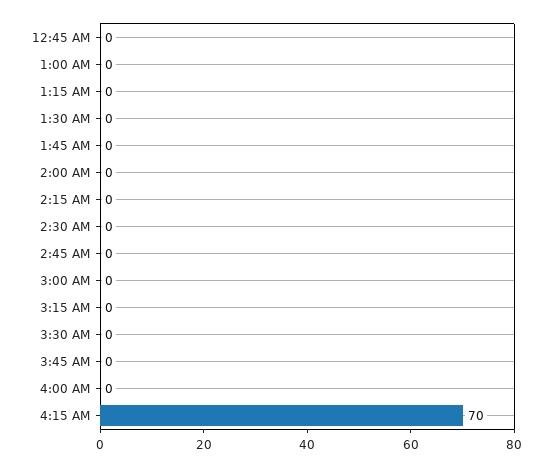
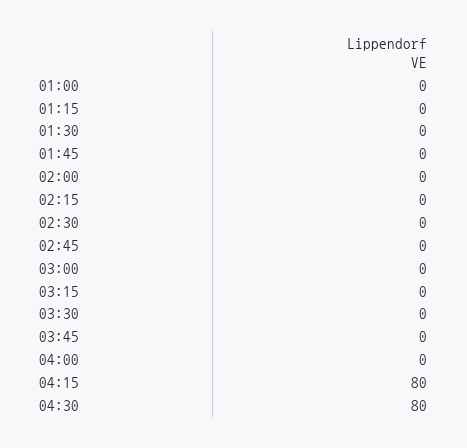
12:45 AM: 0 -> none
4:15 AM: 70 -> 80
04:30: none -> 80

